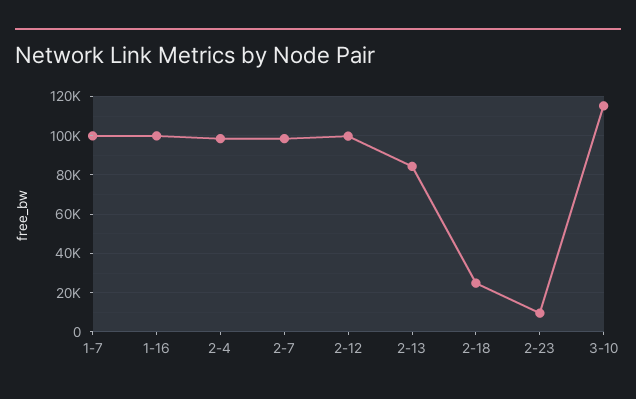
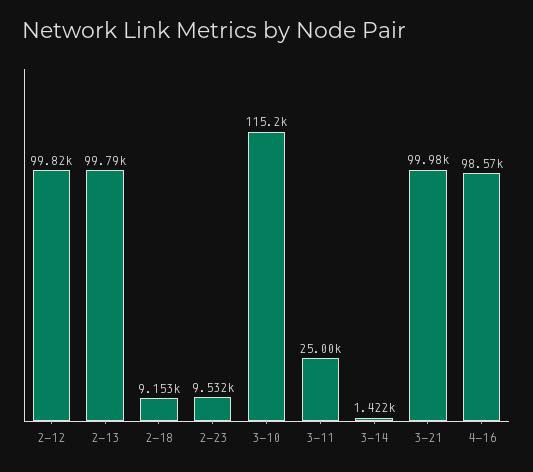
1-7: 100000 -> none
1-16: 100000 -> none
2-4: 100000 -> none
2-7: 100000 -> none
2-13: 85000 -> 99790
2-18: 25000 -> 9153
3-11: none -> 25000
3-14: none -> 1422
3-21: none -> 99980
4-16: none -> 98570

